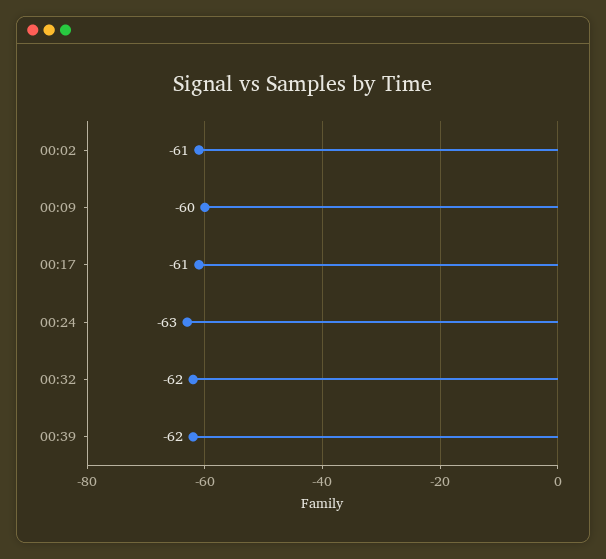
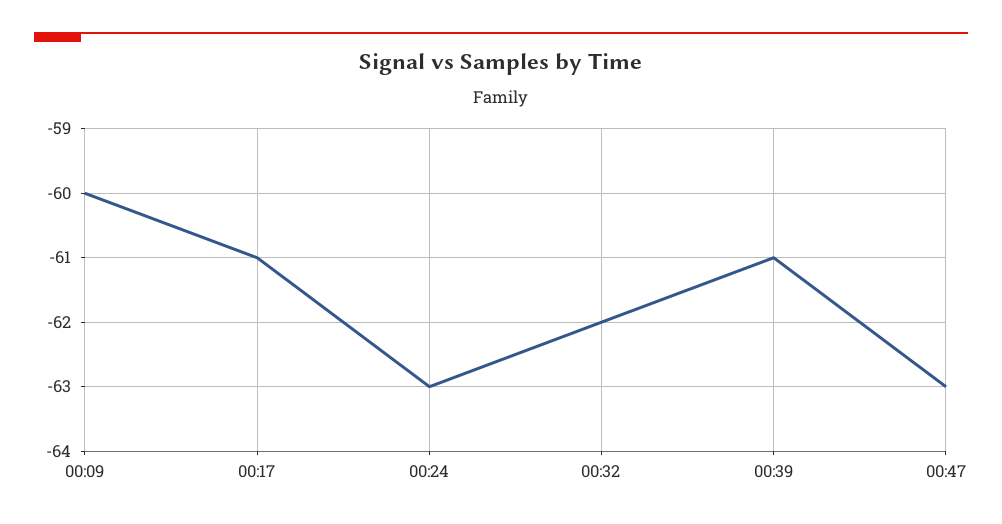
00:02: -61 -> none
00:39: -62 -> -61
00:47: none -> -63

